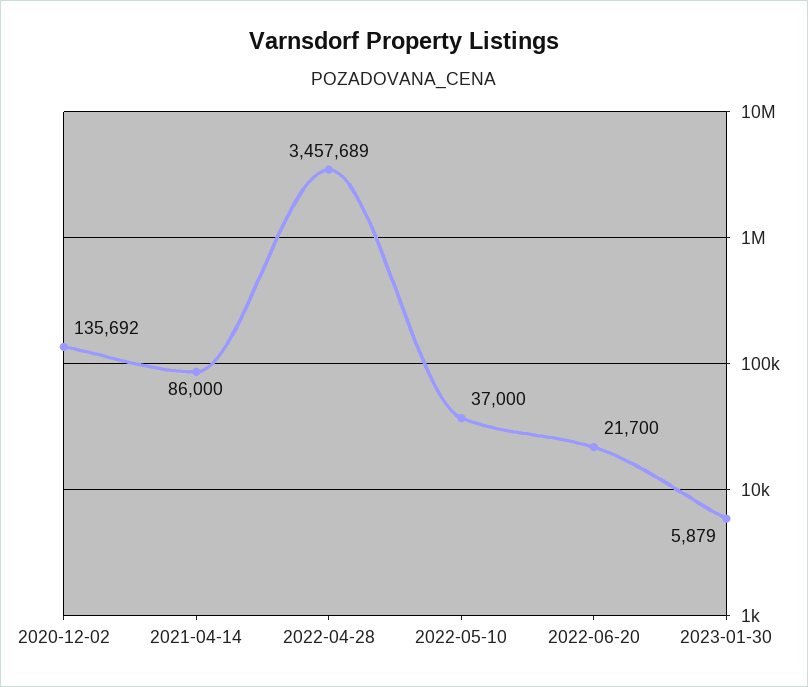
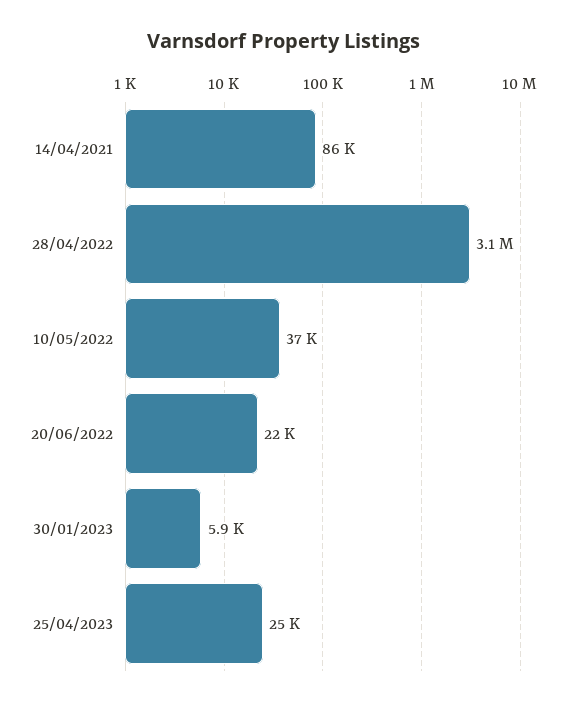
2020-12-02: 135692 -> none
2022-04-28: 3457689 -> 3100000
25/04/2023: none -> 25000

